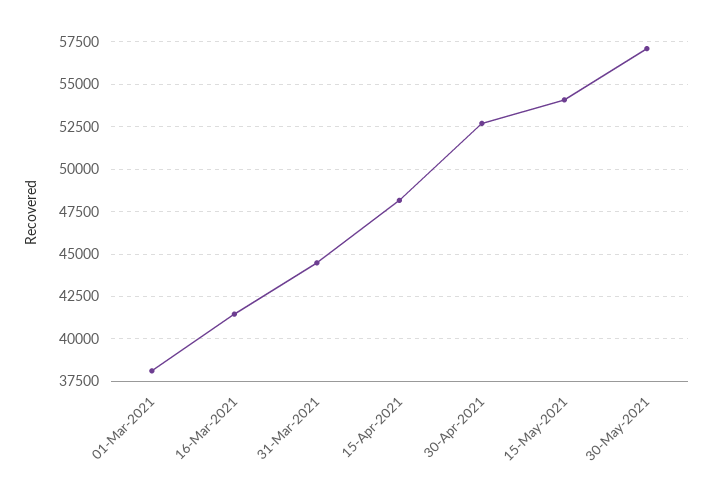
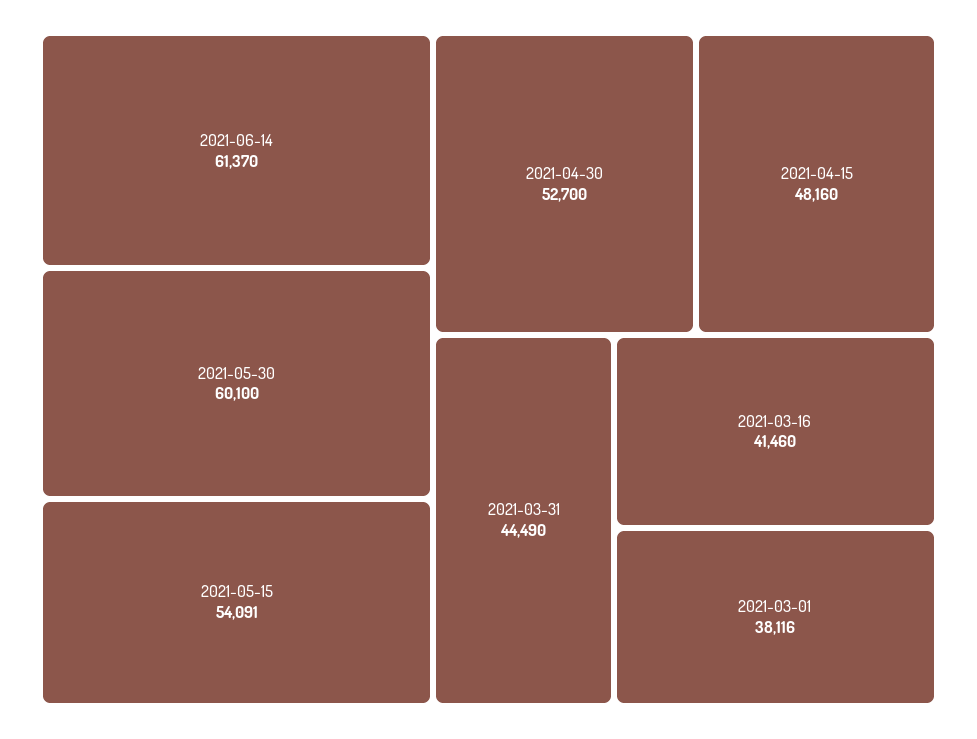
30-May-2021: 57000 -> 60100
2021-06-14: none -> 61370

